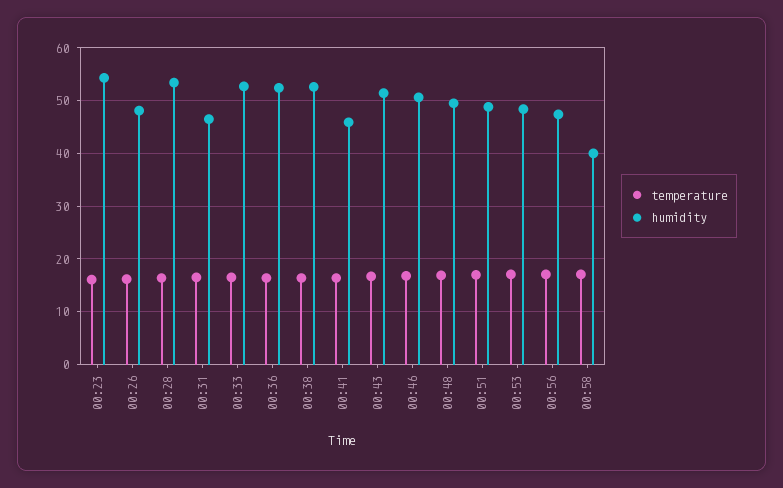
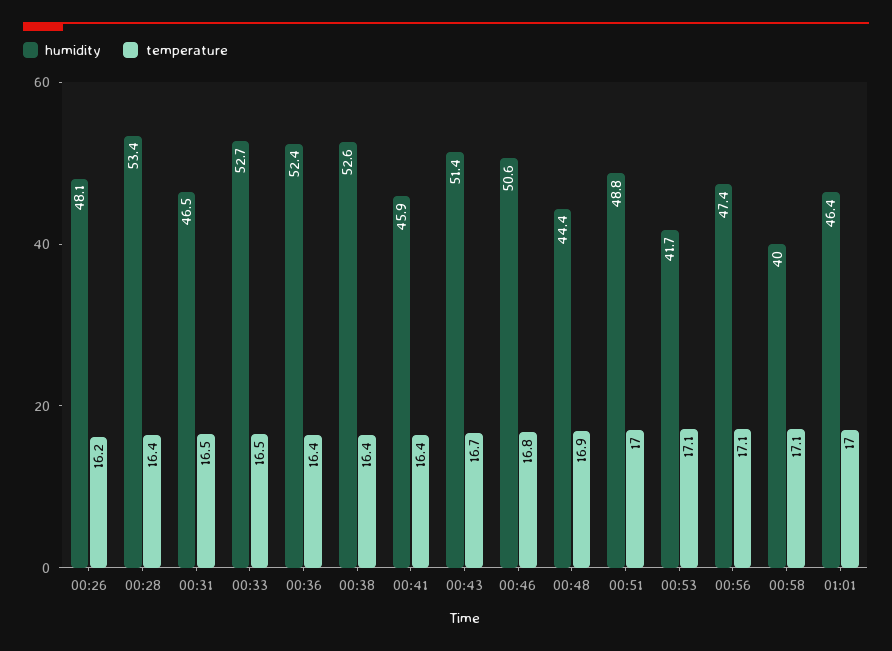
temperature, 00:23: 16 -> none
humidity, 00:23: 54 -> none
humidity, 00:48: 50 -> 44.4
humidity, 00:53: 48 -> 41.7
humidity, 01:01: none -> 46.4
temperature, 01:01: none -> 17

